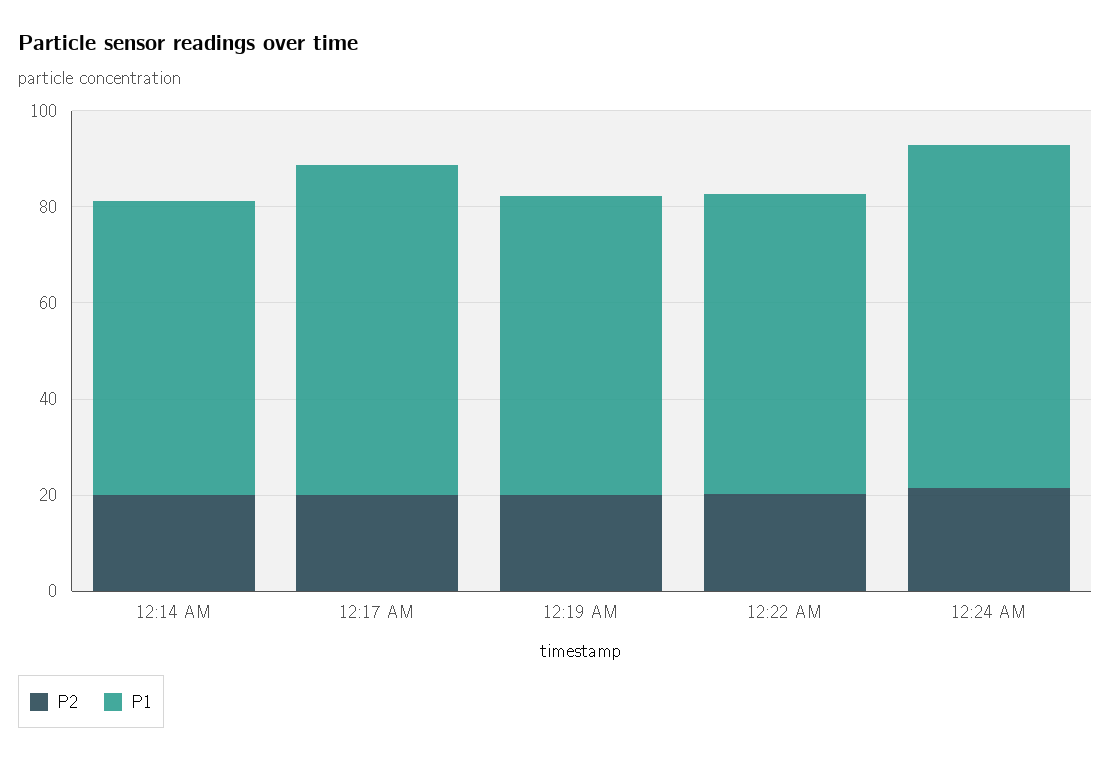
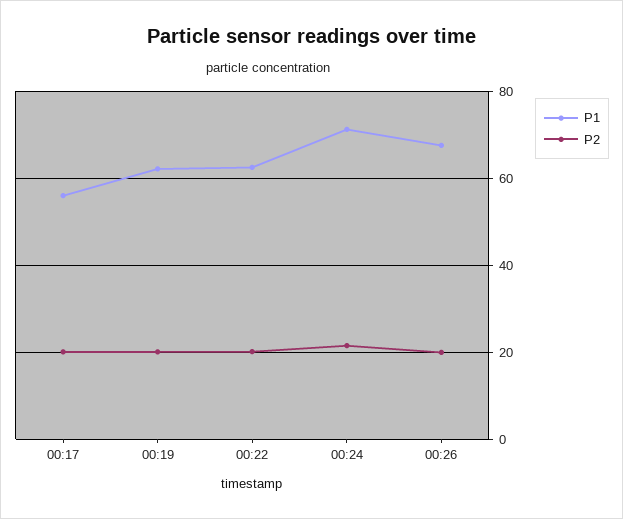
P2, 12:14 AM: 20 -> none
P1, 12:14 AM: 60 -> none
P1, 12:17 AM: 70 -> 56
P1, 00:26: none -> 68
P2, 00:26: none -> 20

